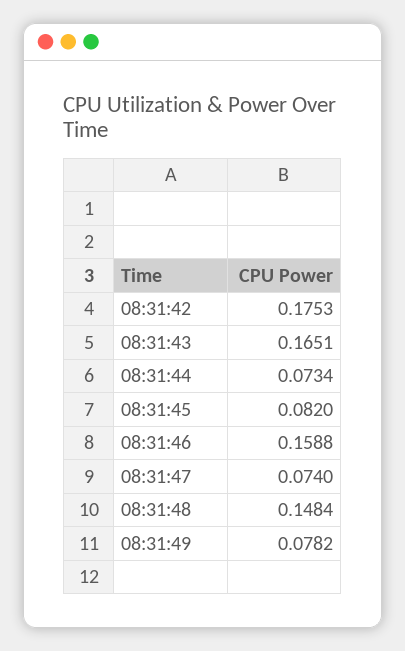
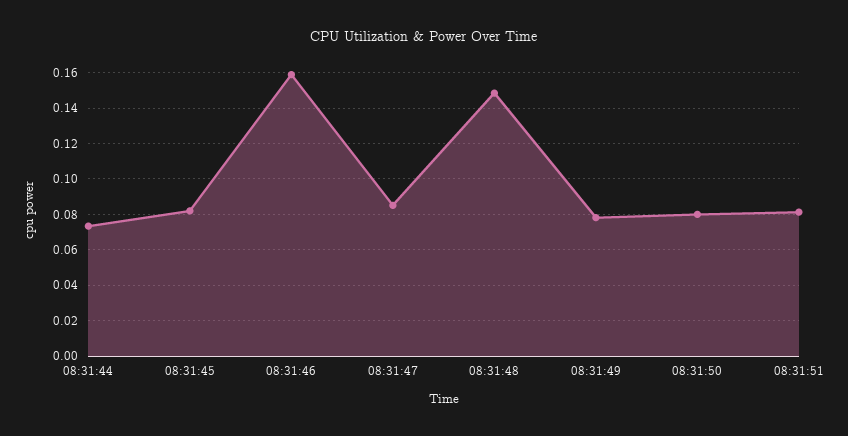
08:31:42: 0.1753 -> none
08:31:43: 0.1651 -> none
08:31:47: 0.074 -> 0.085
08:31:50: none -> 0.08
08:31:51: none -> 0.08

